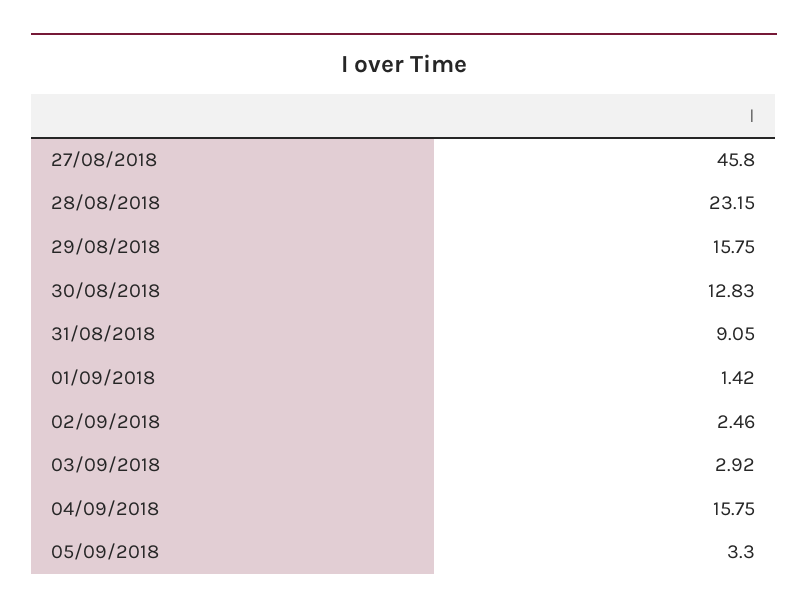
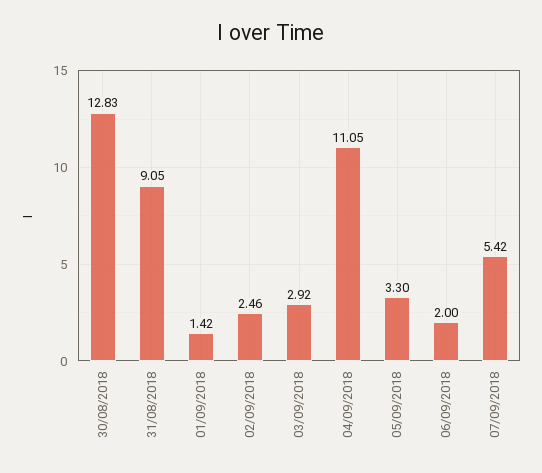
27/08/2018: 45.8 -> none
28/08/2018: 23.15 -> none
29/08/2018: 15.75 -> none
04/09/2018: 15.75 -> 11.05
06/09/2018: none -> 2
07/09/2018: none -> 5.42

